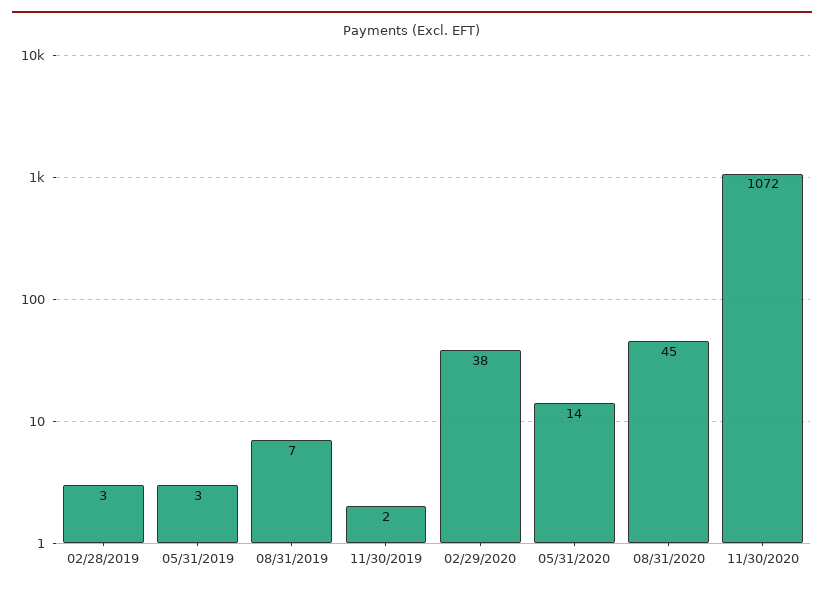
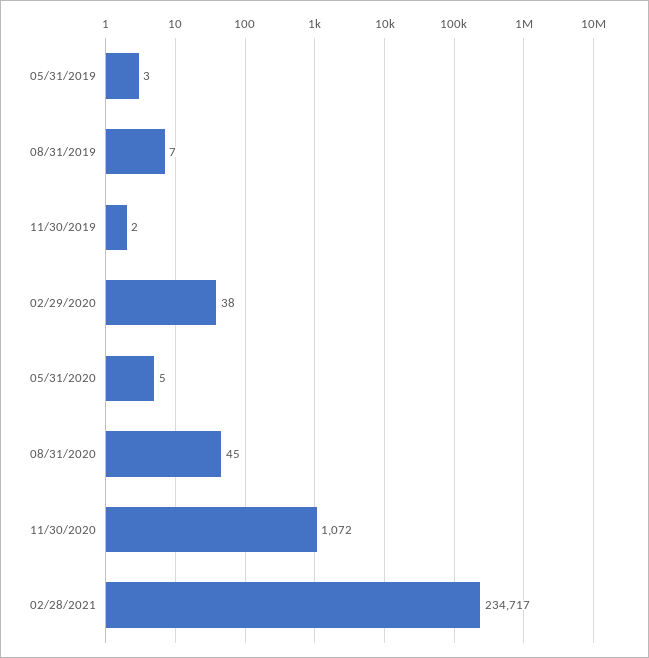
02/28/2019: 3 -> none
05/31/2020: 14 -> 5
02/28/2021: none -> 234717

